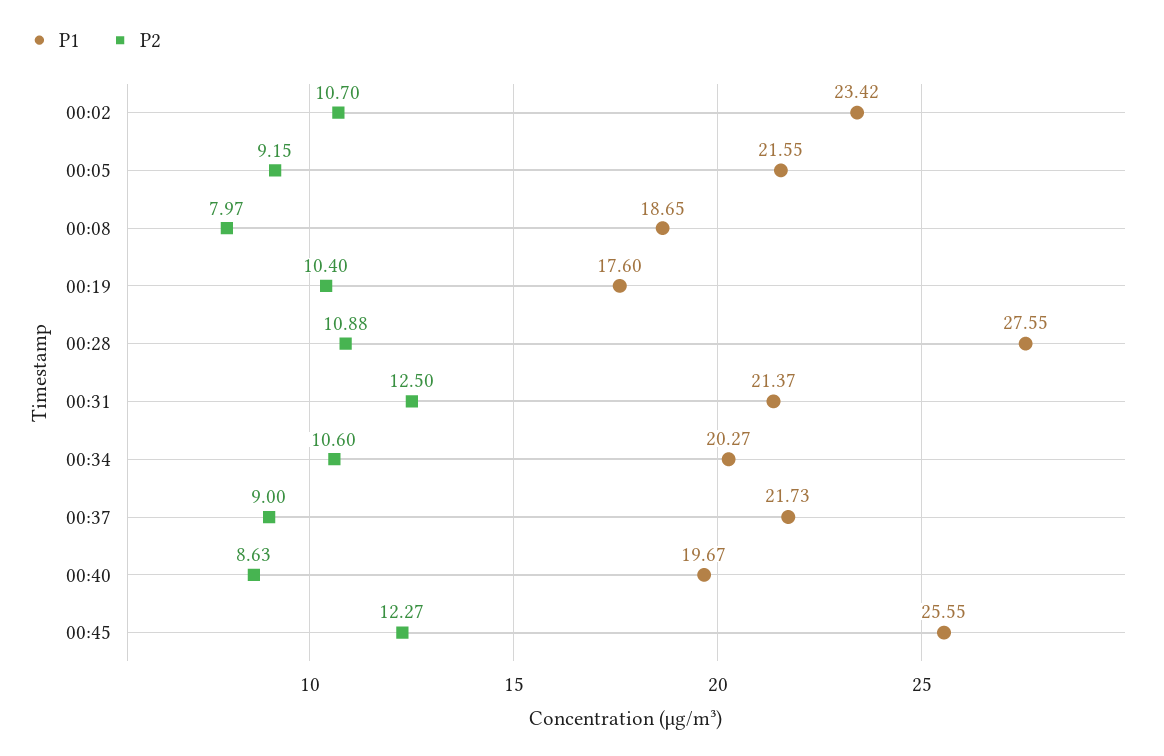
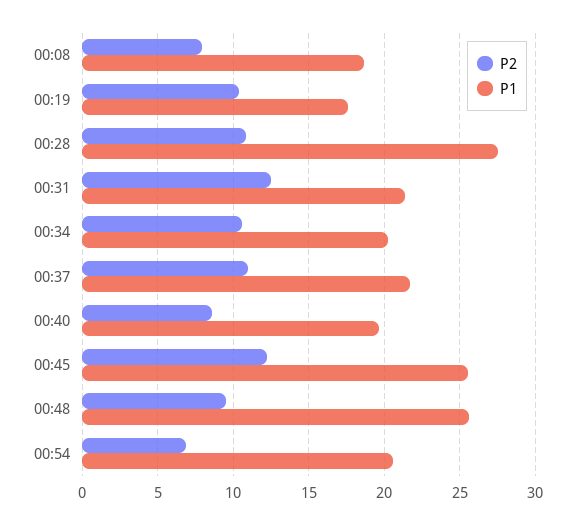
P1, 00:02: 23.42 -> none
P2, 00:02: 10.7 -> none
P1, 00:05: 21.55 -> none
P2, 00:05: 9.15 -> none
P2, 00:37: 9 -> 11
P2, 00:48: none -> 9.5
P1, 00:48: none -> 25.5
P2, 00:54: none -> 7
P1, 00:54: none -> 20.5

